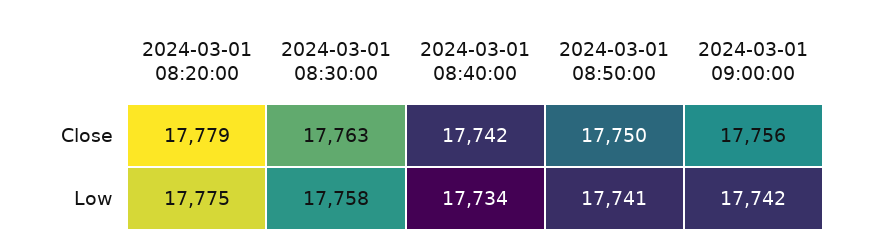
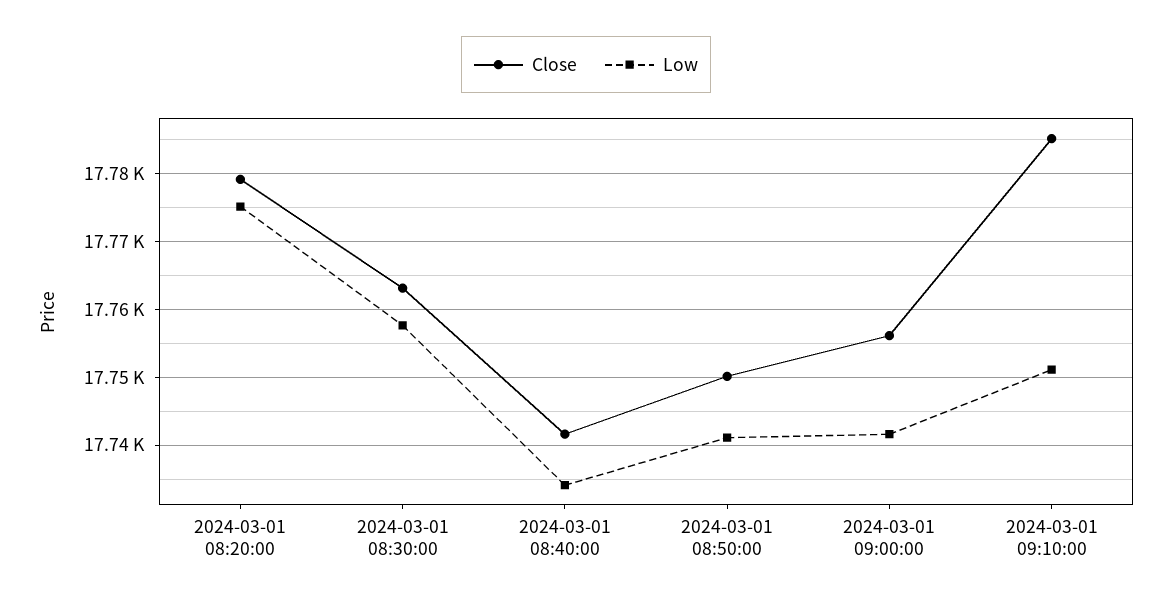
Close, 2024-03-01 09:10:00: none -> 17785
Low, 2024-03-01 09:10:00: none -> 17751

